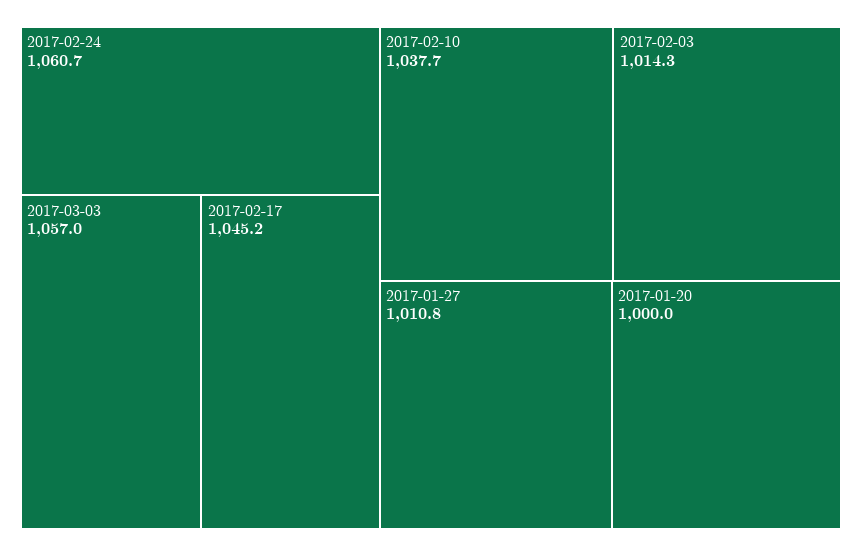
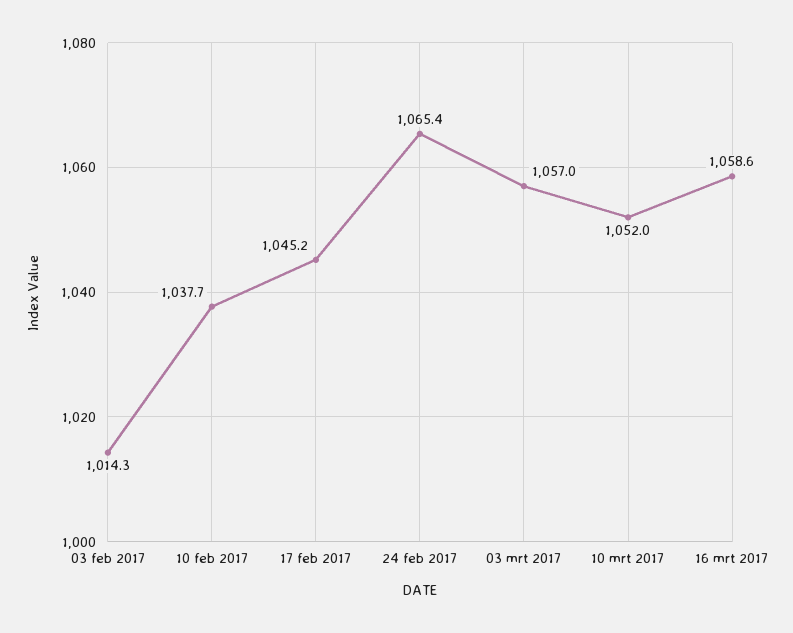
2017-02-24: 1060.7 -> 1065.4
2017-01-27: 1010.8 -> none
2017-01-20: 1000 -> none
10 mrt 2017: none -> 1052
16 mrt 2017: none -> 1058.6

